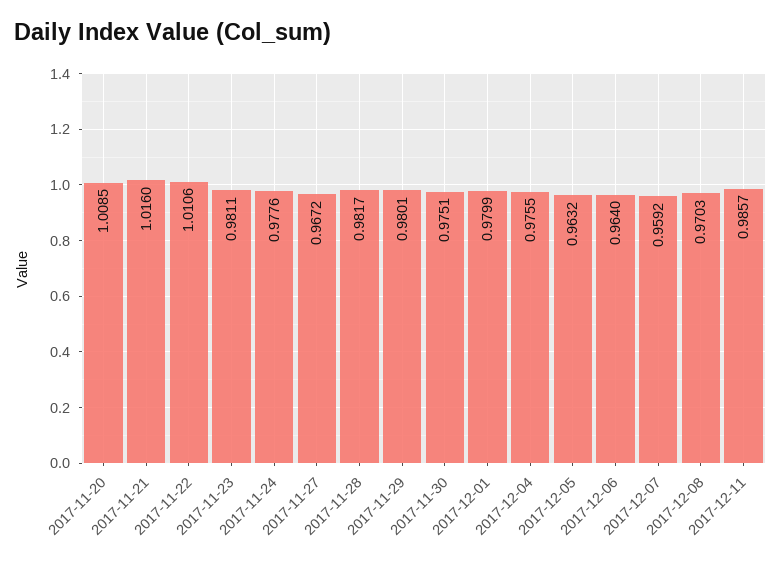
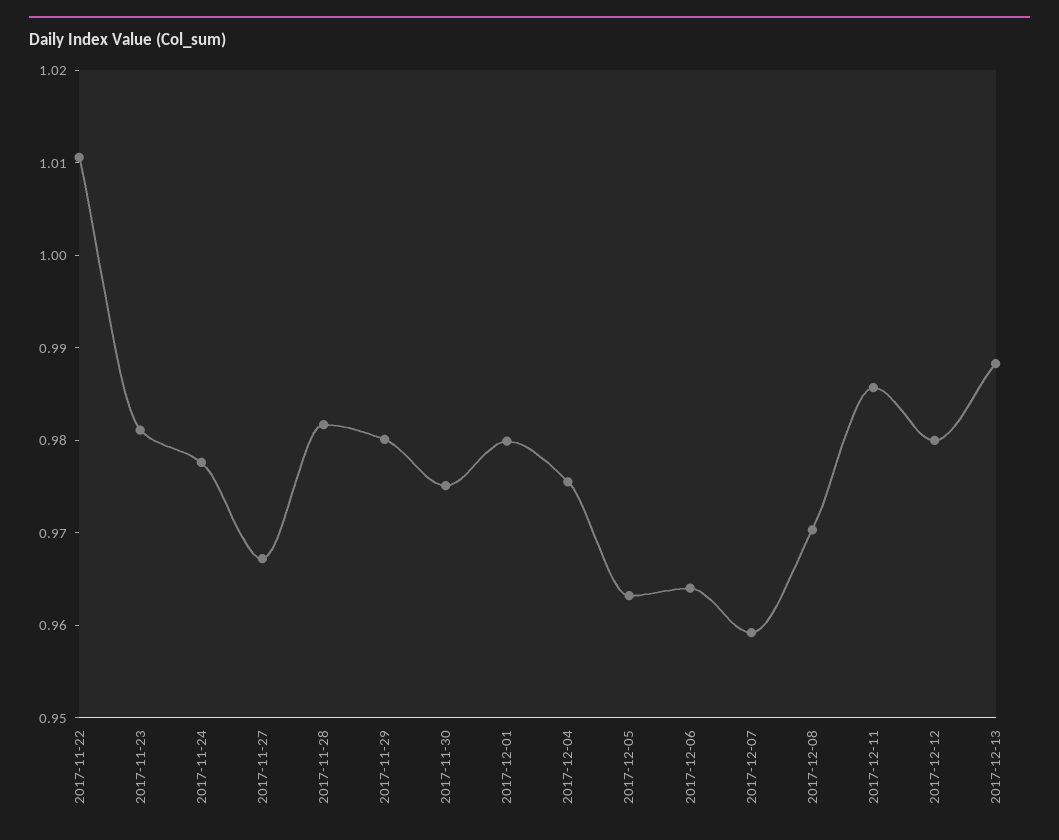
2017-11-20: 1.0085 -> none
2017-11-21: 1.016 -> none
2017-12-12: none -> 0.98
2017-12-13: none -> 0.988

